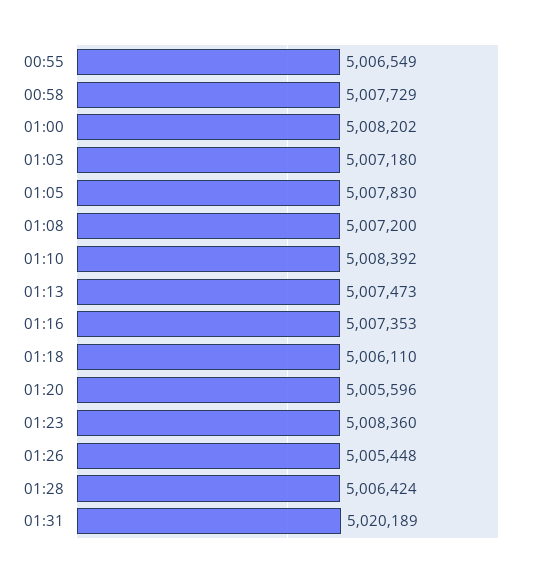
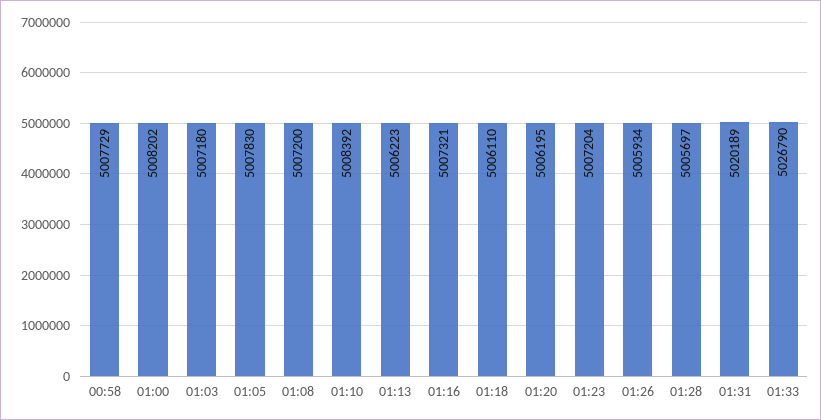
00:55: 5006549 -> none
01:13: 5007473 -> 5006223
01:16: 5007353 -> 5007321
01:20: 5005596 -> 5006195
01:23: 5008360 -> 5007204
01:26: 5005448 -> 5005934
01:28: 5006424 -> 5005697
01:33: none -> 5026790

